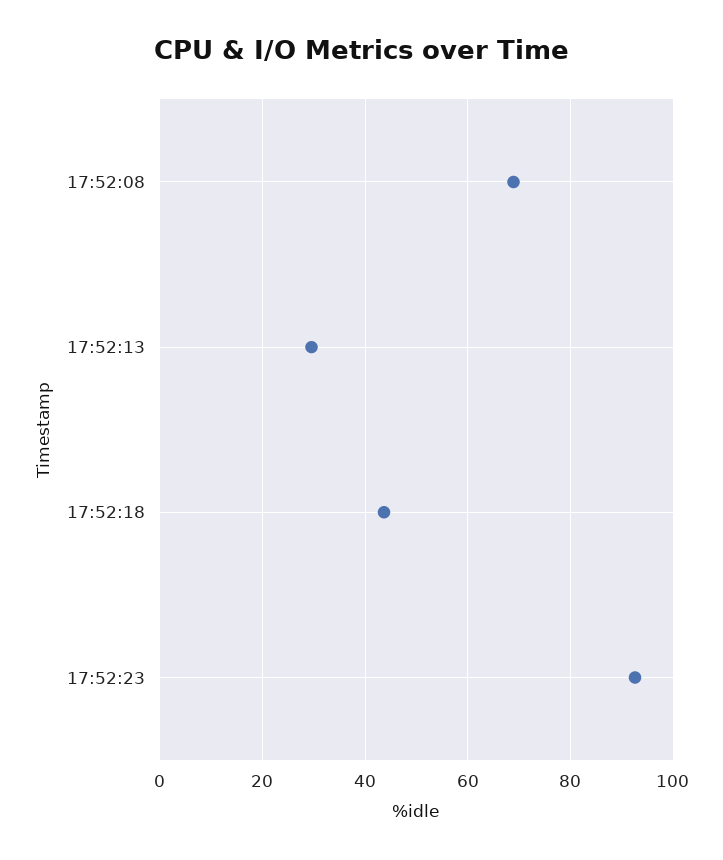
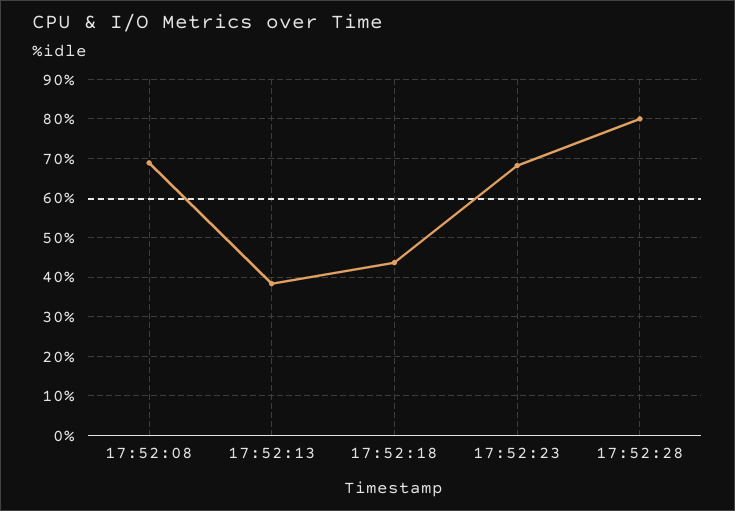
17:52:13: 30 -> 38
17:52:23: 92 -> 68
17:52:28: none -> 80

